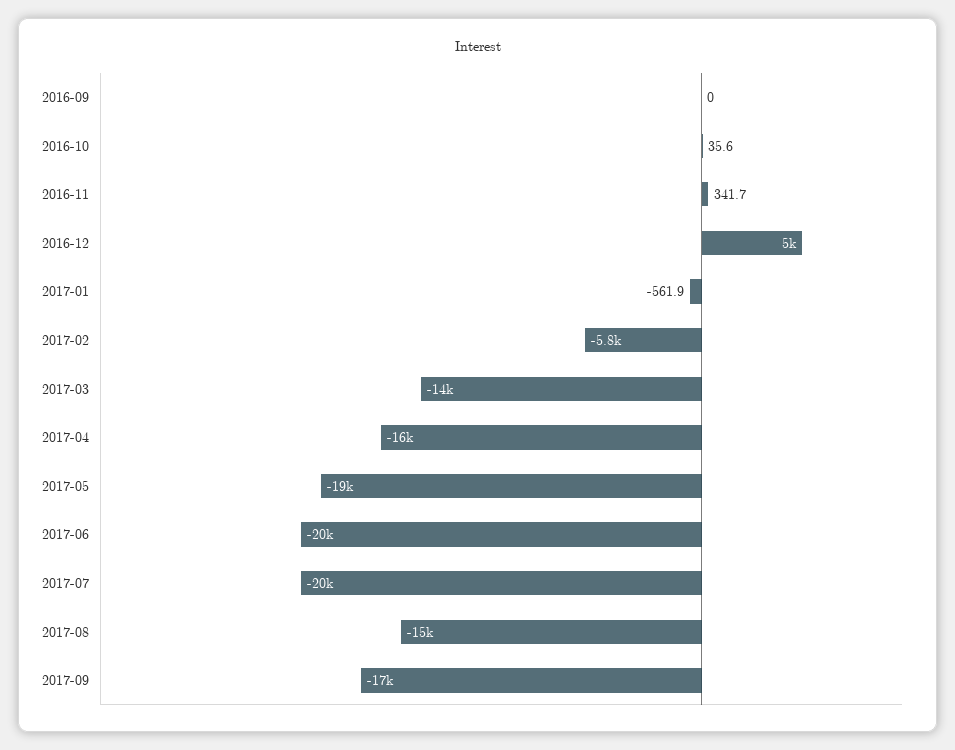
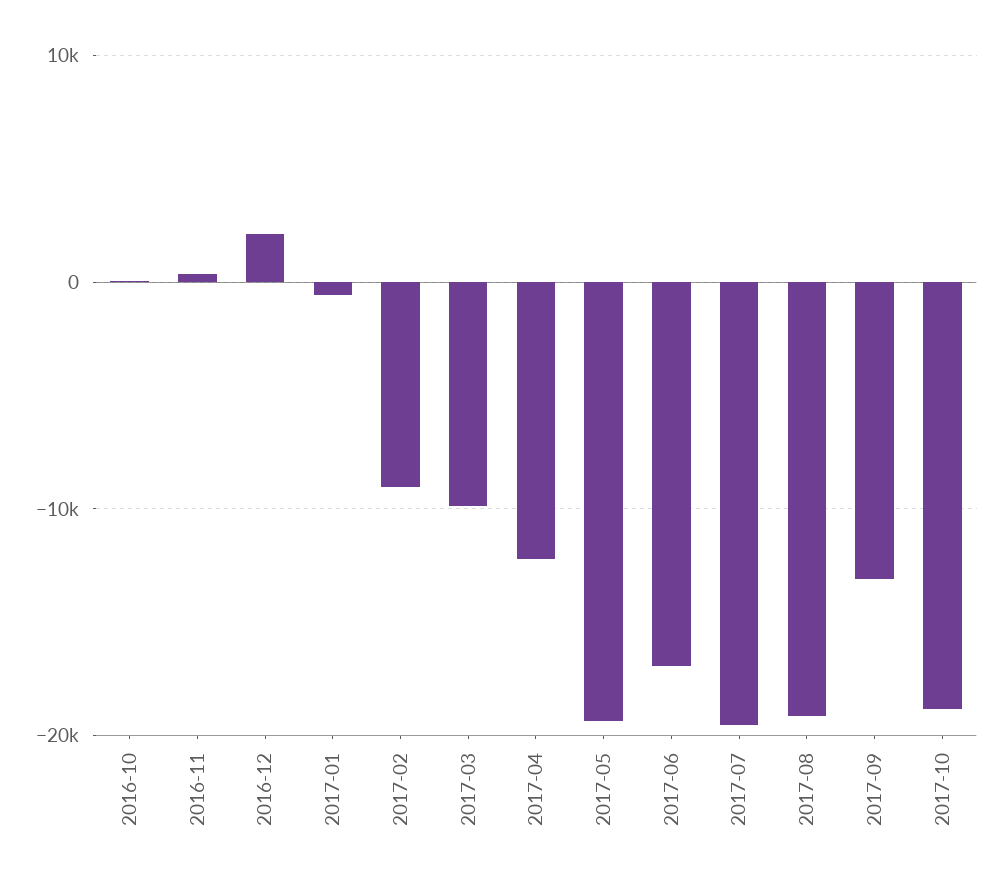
2016-09: 0 -> none
2016-12: 5000 -> 2000
2017-02: -5800 -> -9000
2017-03: -14000 -> -10000
2017-04: -16000 -> -12000
2017-06: -20000 -> -17000
2017-08: -15000 -> -19000
2017-09: -17000 -> -13000
2017-10: none -> -19000

